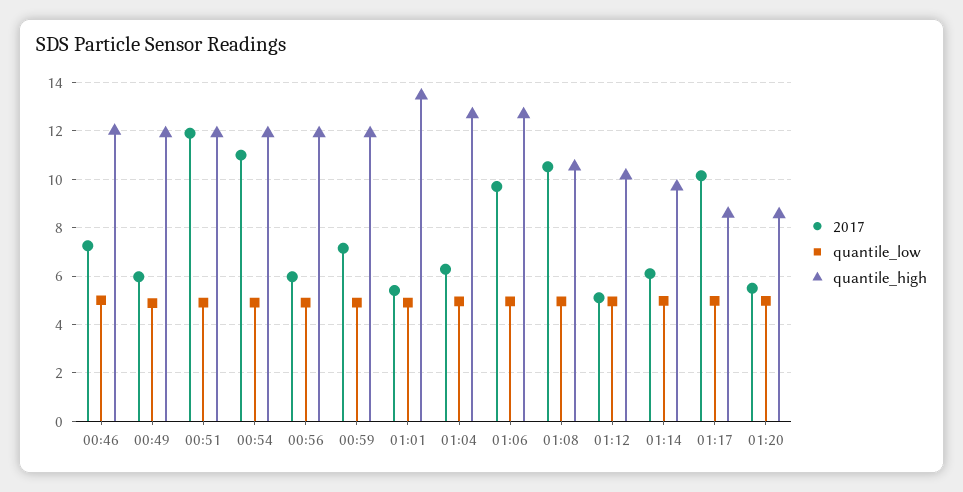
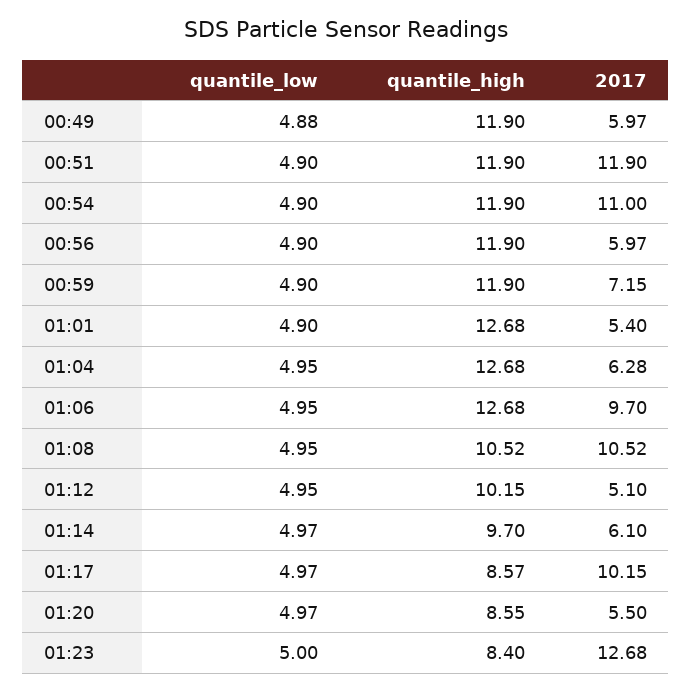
2017, 00:46: 7.25 -> none
quantile_low, 00:46: 5 -> none
quantile_high, 00:46: 12 -> none
quantile_high, 01:01: 13.5 -> 12.68
quantile_low, 01:23: none -> 5
quantile_high, 01:23: none -> 8.4
2017, 01:23: none -> 12.68

